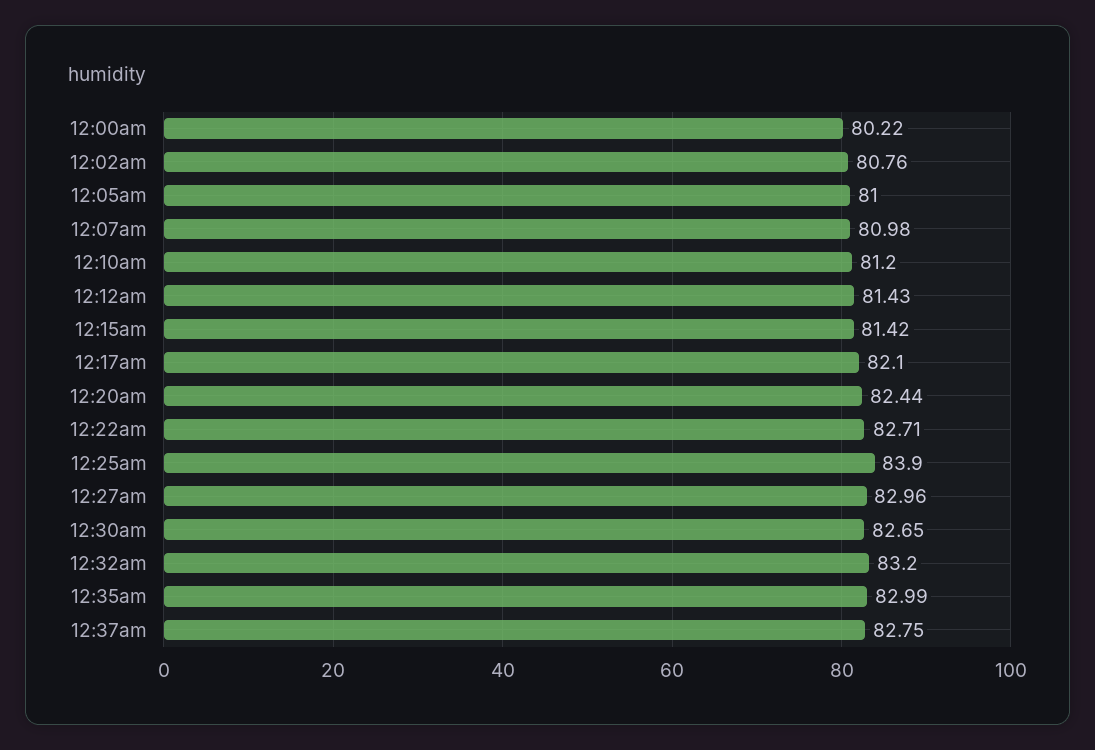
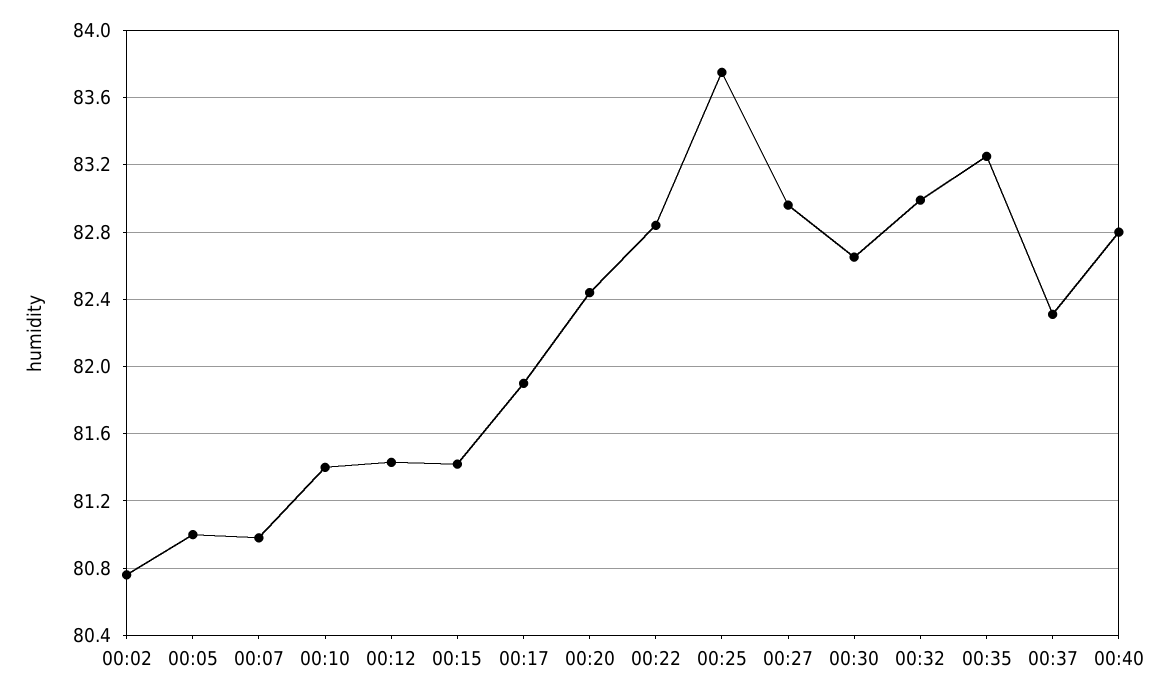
12:00am: 80.22 -> none
12:10am: 81.2 -> 81.4
12:17am: 82.1 -> 81.9
12:22am: 82.71 -> 82.85
12:25am: 83.9 -> 83.75
12:32am: 83.2 -> 83
12:35am: 82.99 -> 83.25
12:37am: 82.75 -> 82.3
00:40: none -> 82.8

